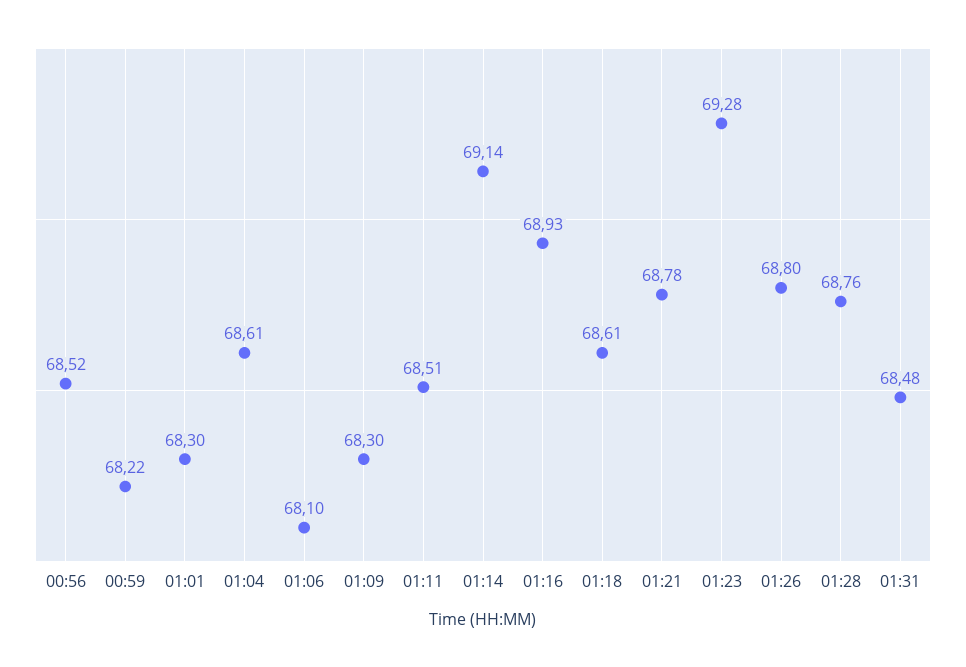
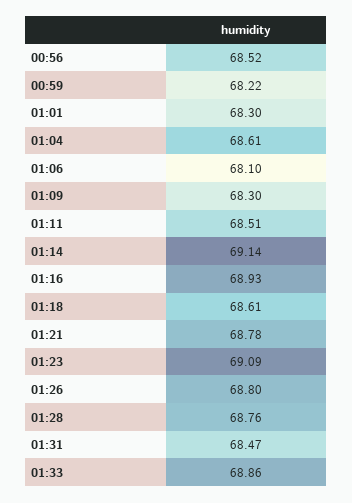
01:23: 69.28 -> 69.09
01:31: 68.48 -> 68.47
01:33: none -> 68.86

